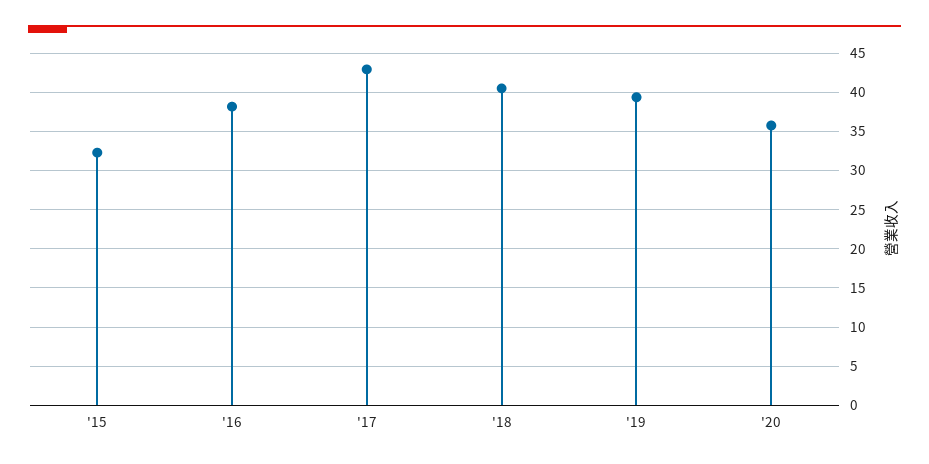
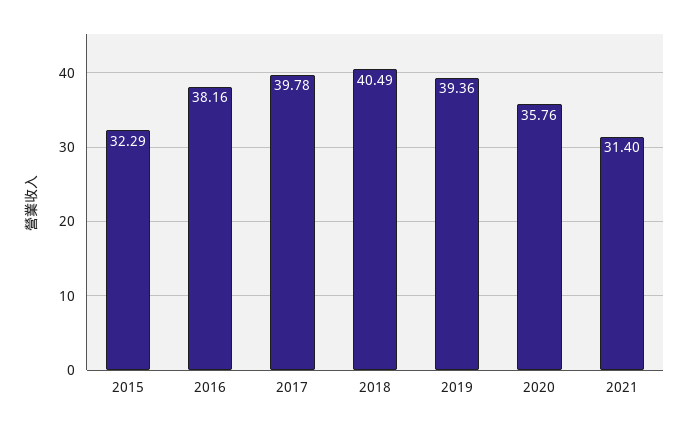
'17: 43 -> 39.78
2021: none -> 31.4

